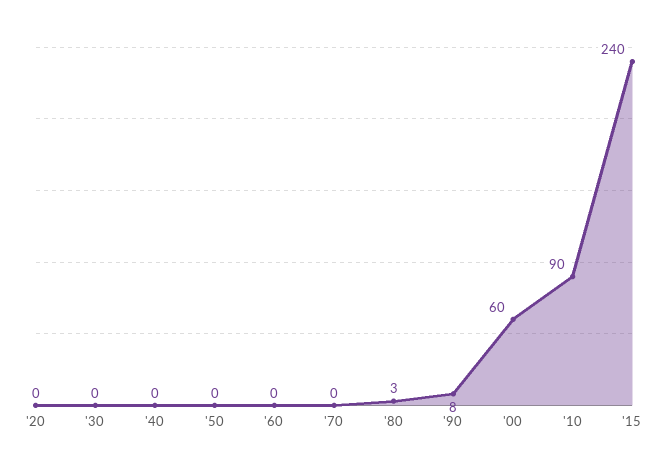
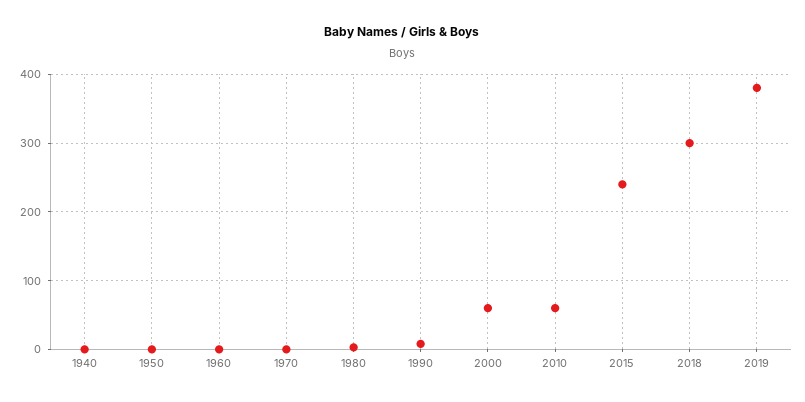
'20: 0 -> none
'30: 0 -> none
'10: 90 -> 60
2018: none -> 300
2019: none -> 380

